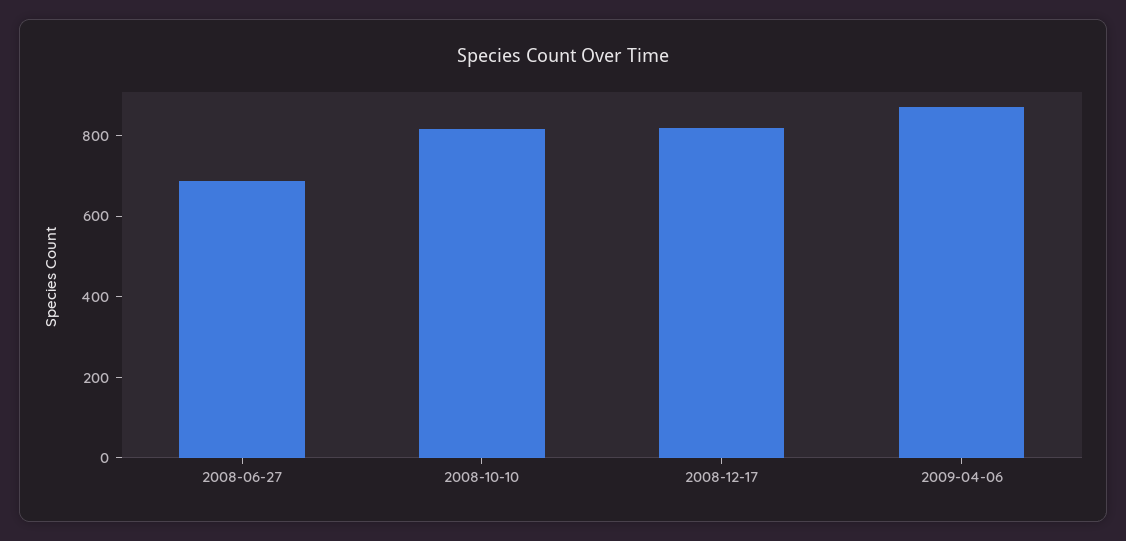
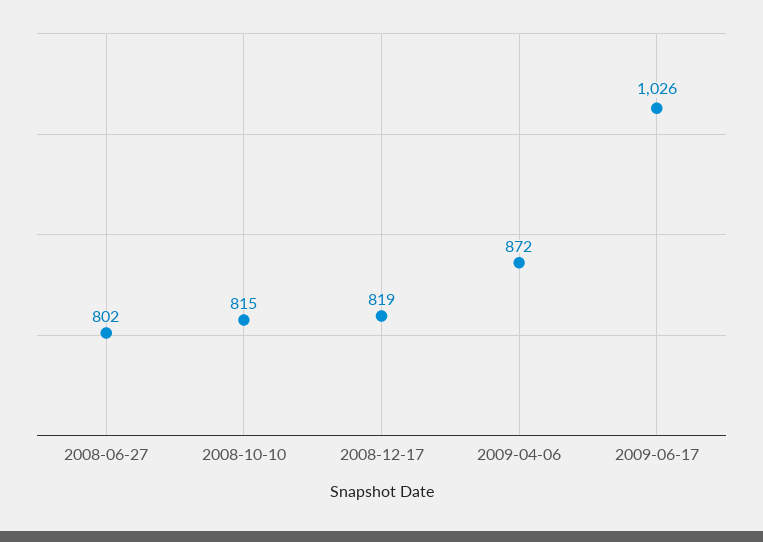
2008-06-27: 700 -> 802
2009-06-17: none -> 1026

